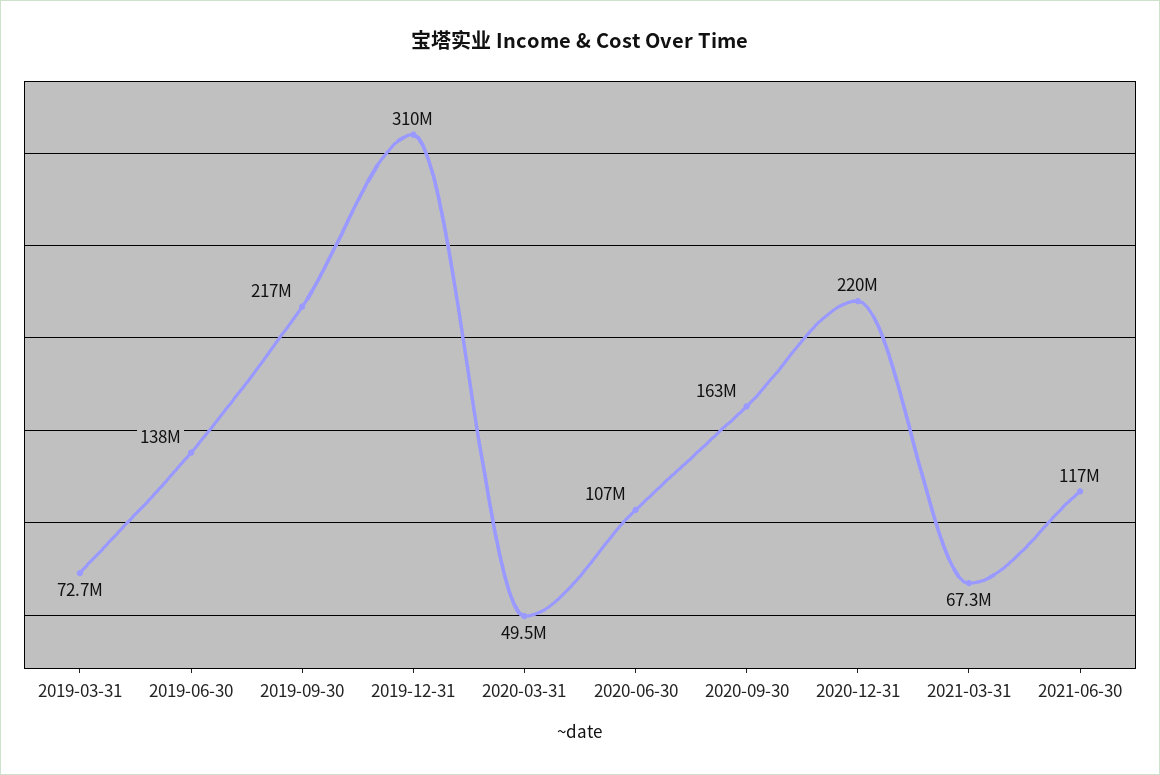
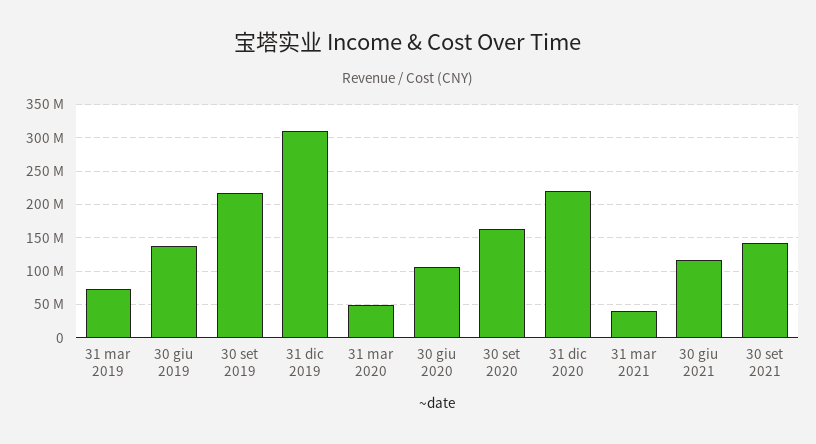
2021-03-31: 67300000 -> 40000000
30 set 2021: none -> 140000000

